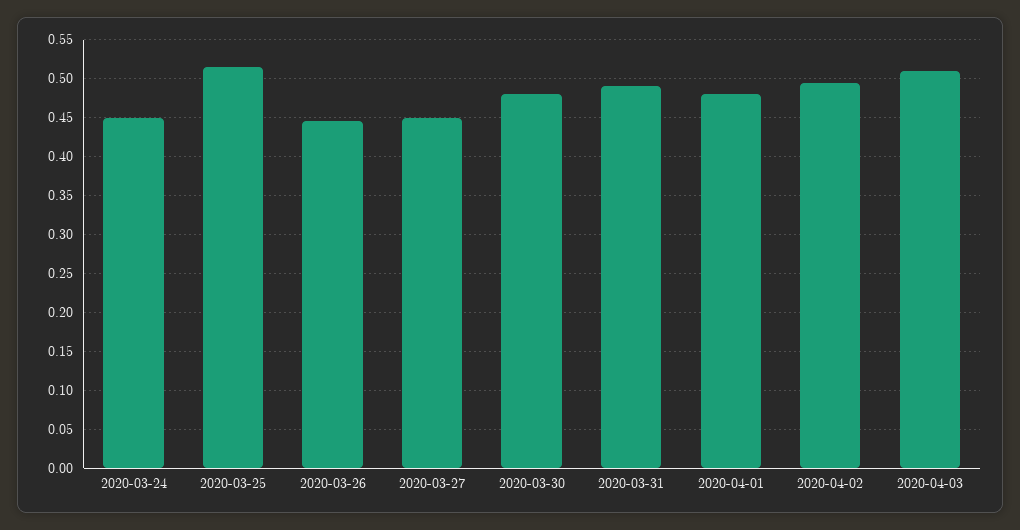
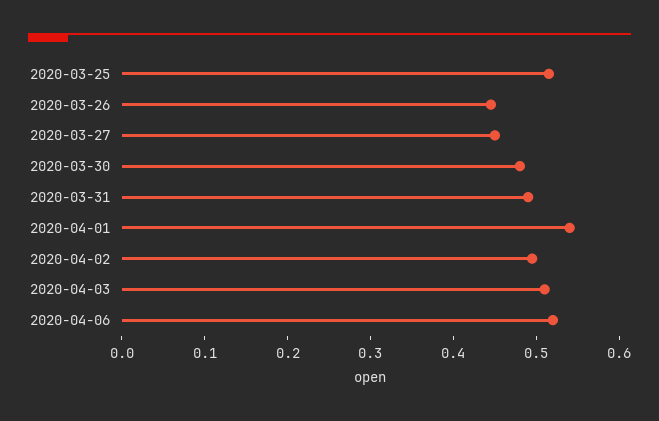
2020-03-24: 0.45 -> none
2020-04-01: 0.48 -> 0.54
2020-04-06: none -> 0.52

